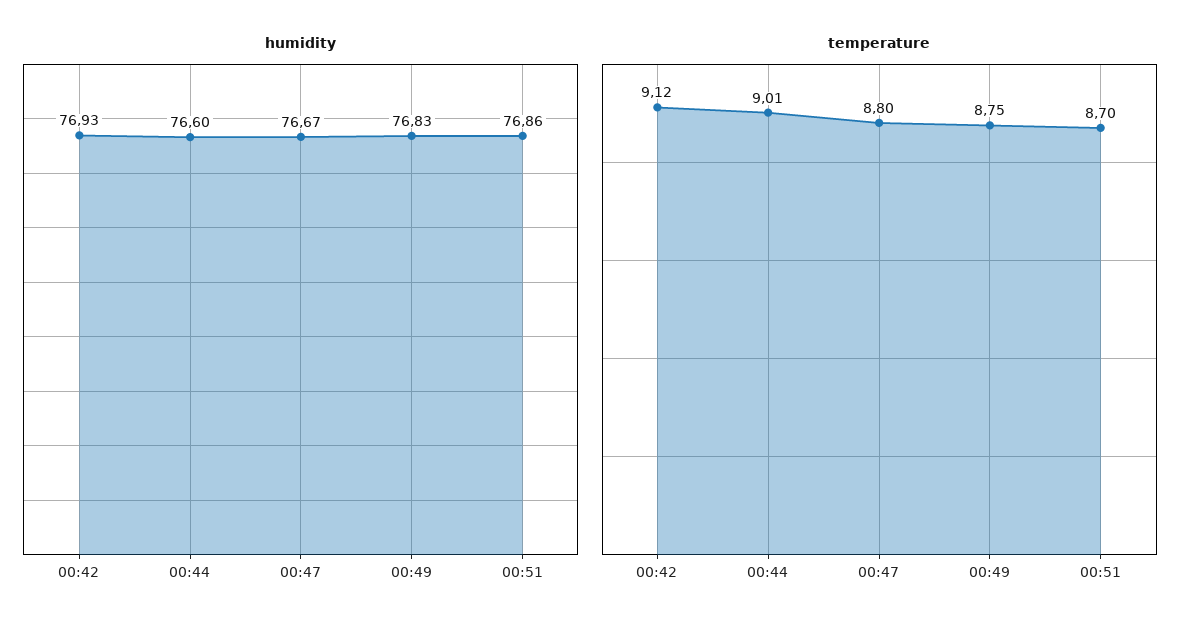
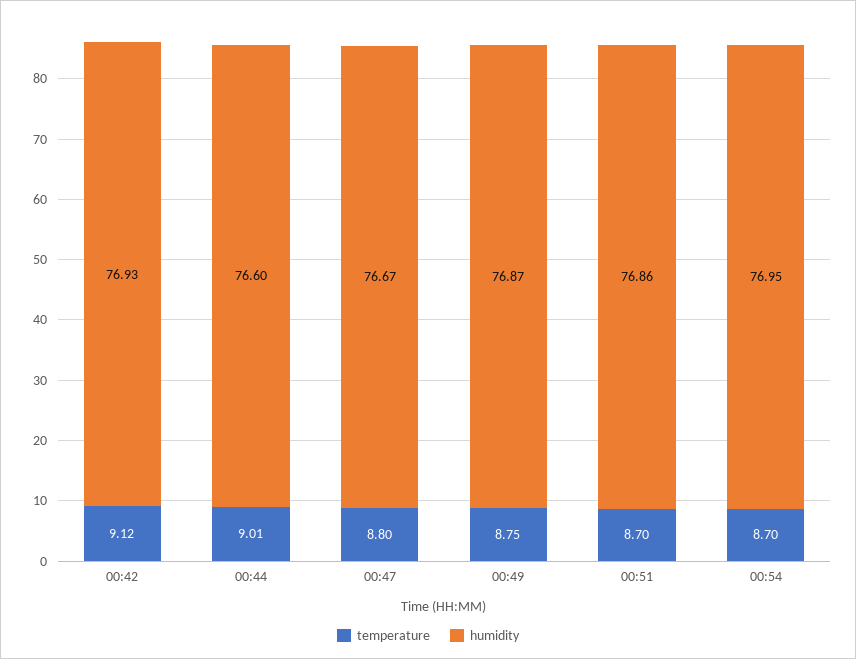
humidity, 00:49: 76.83 -> 76.87
temperature, 00:54: none -> 8.7
humidity, 00:54: none -> 76.95

